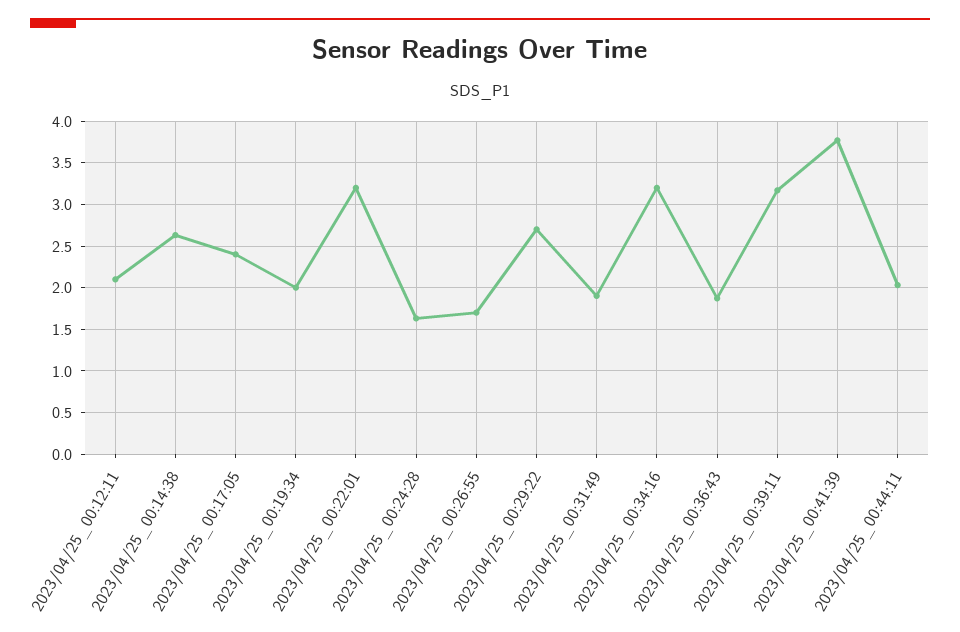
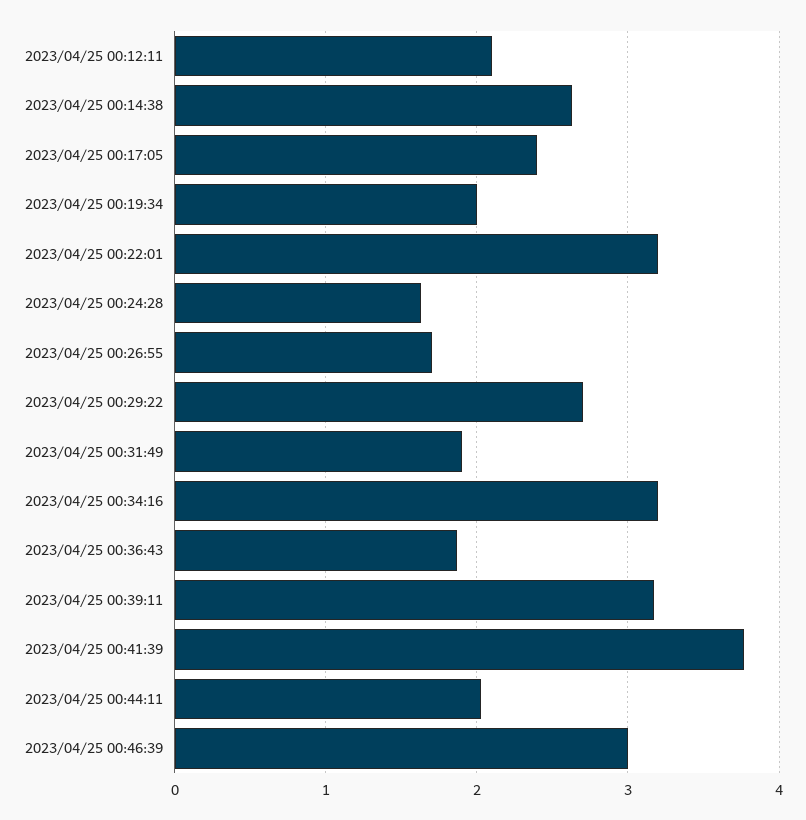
2023/04/25 00:46:39: none -> 3

